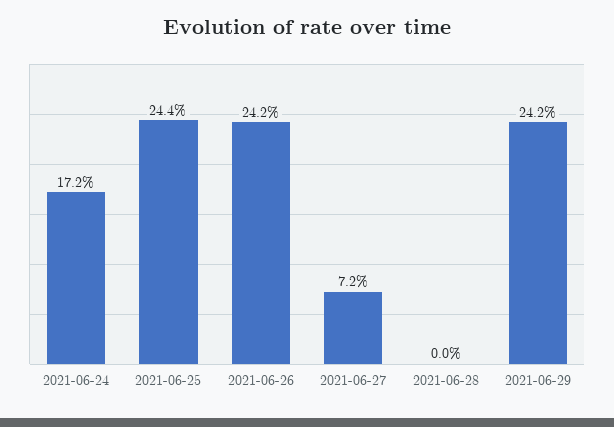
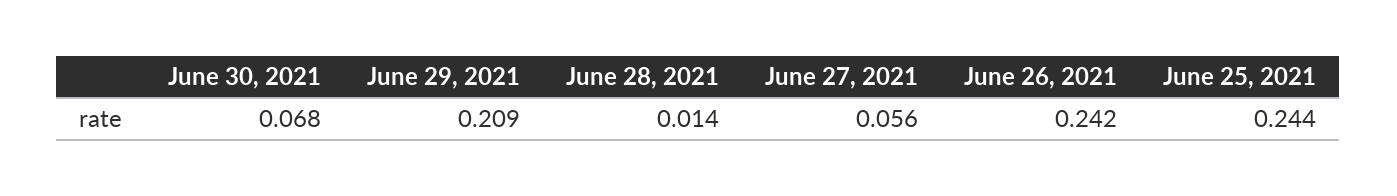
2021-06-24: 0.172 -> none
2021-06-27: 0.072 -> 0.056
2021-06-28: 0 -> 0.014
2021-06-29: 0.242 -> 0.209
June 30, 2021: none -> 0.068

